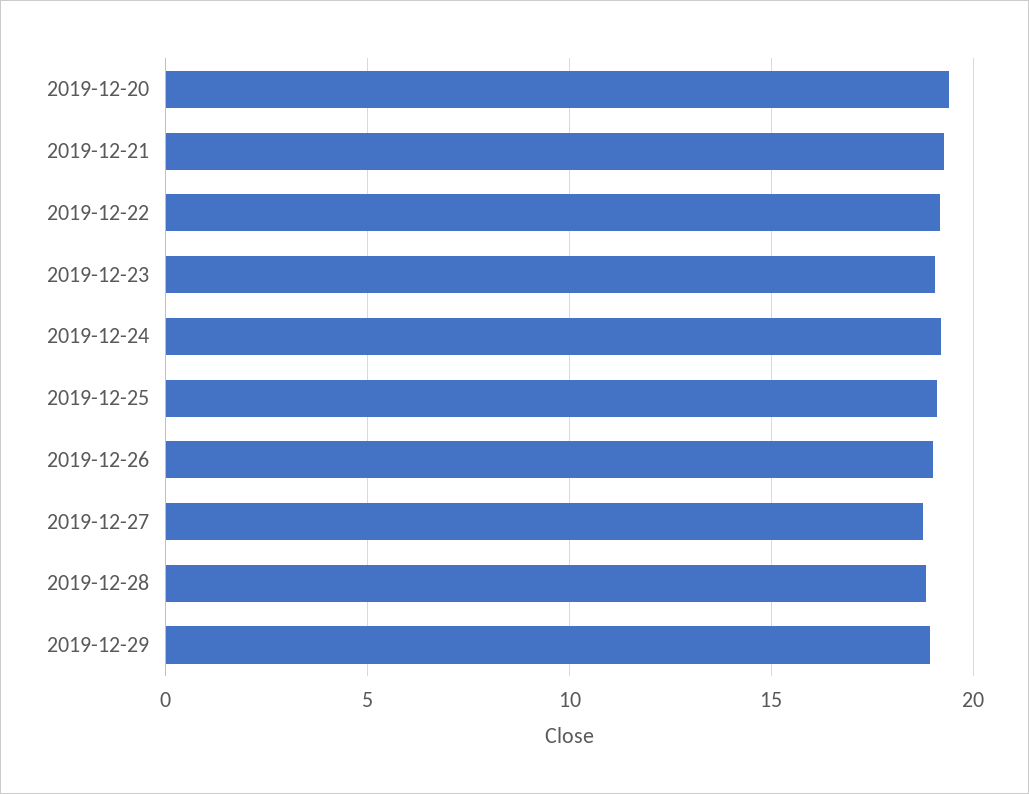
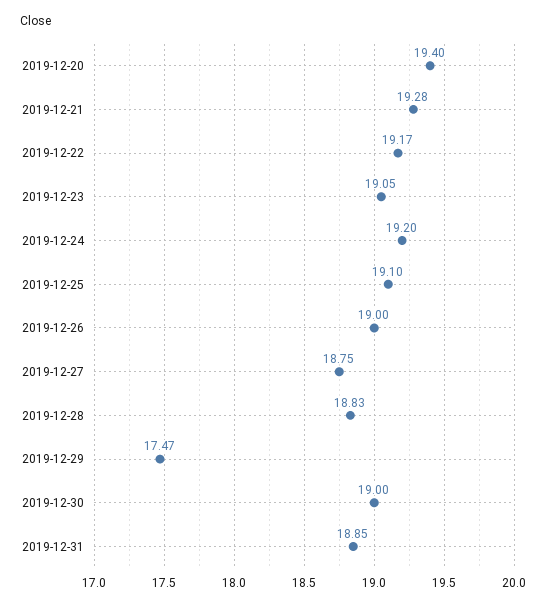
2019-12-29: 19 -> 17.47
2019-12-30: none -> 19
2019-12-31: none -> 18.85

